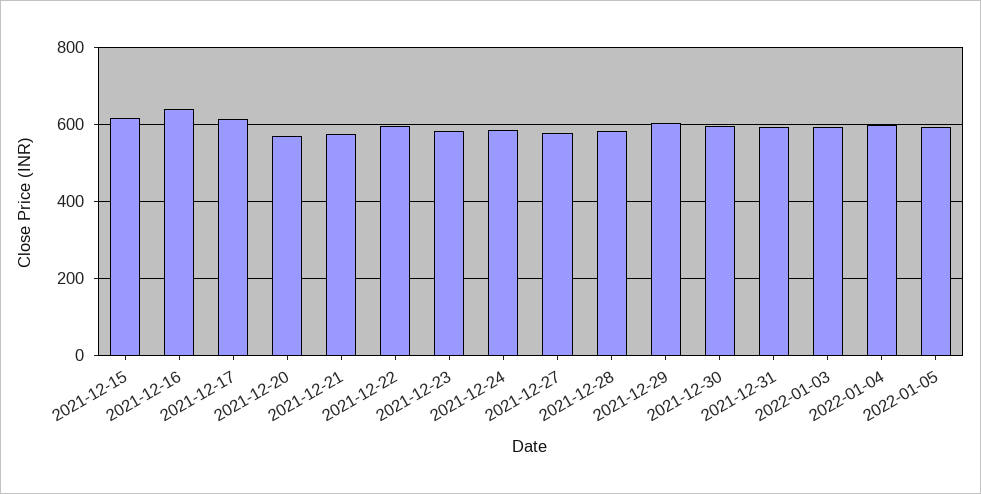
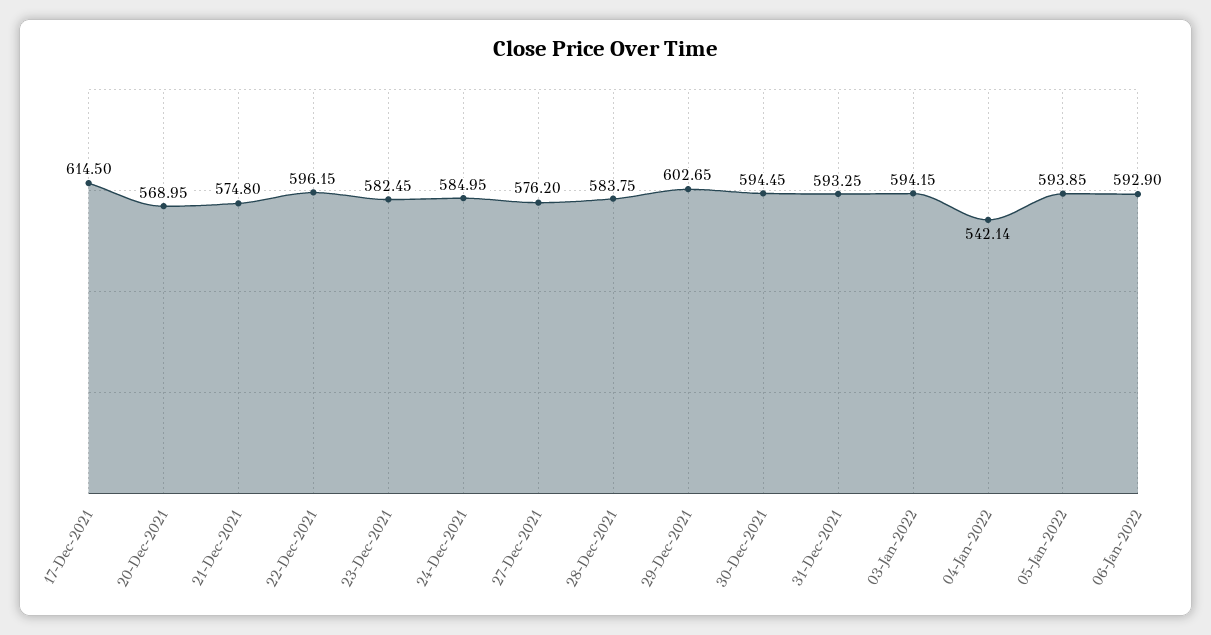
2021-12-15: 620 -> none
2021-12-16: 640 -> none
2022-01-04: 600 -> 542.14
06-Jan-2022: none -> 592.9

